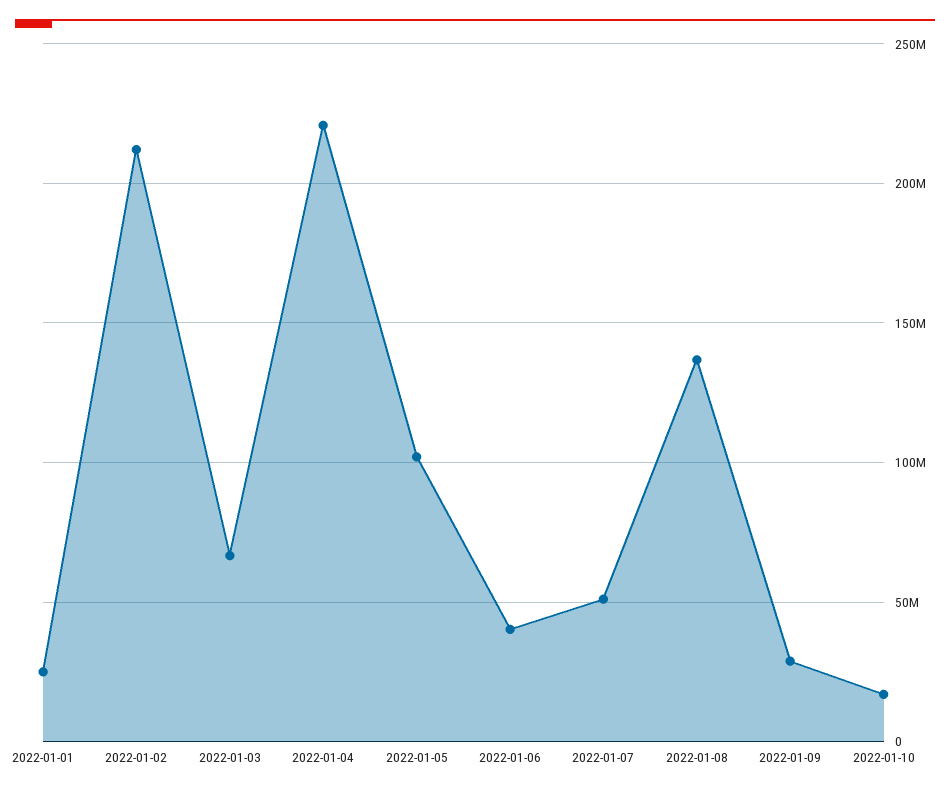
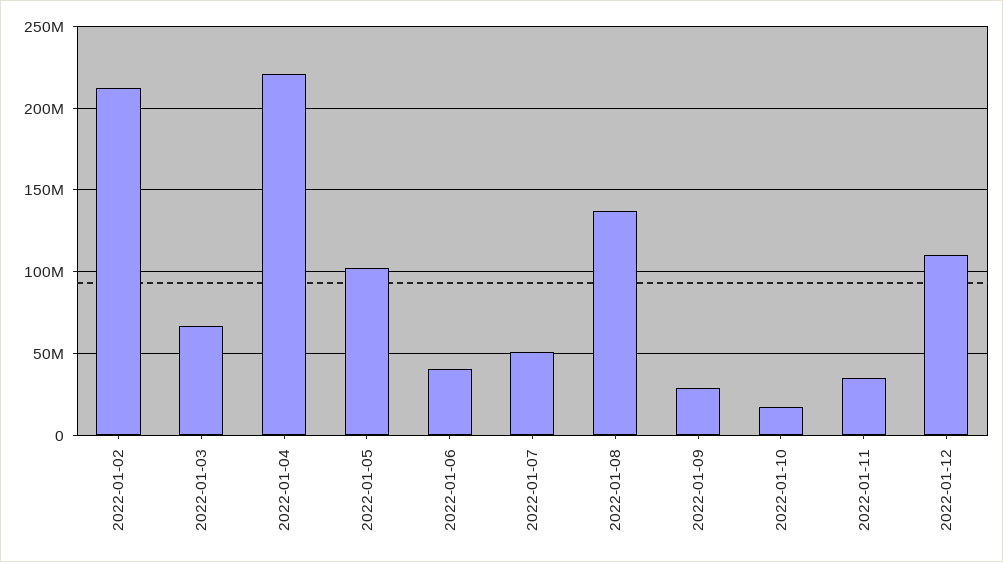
2022-01-01: 25000000 -> none
2022-01-11: none -> 35000000
2022-01-12: none -> 110000000

